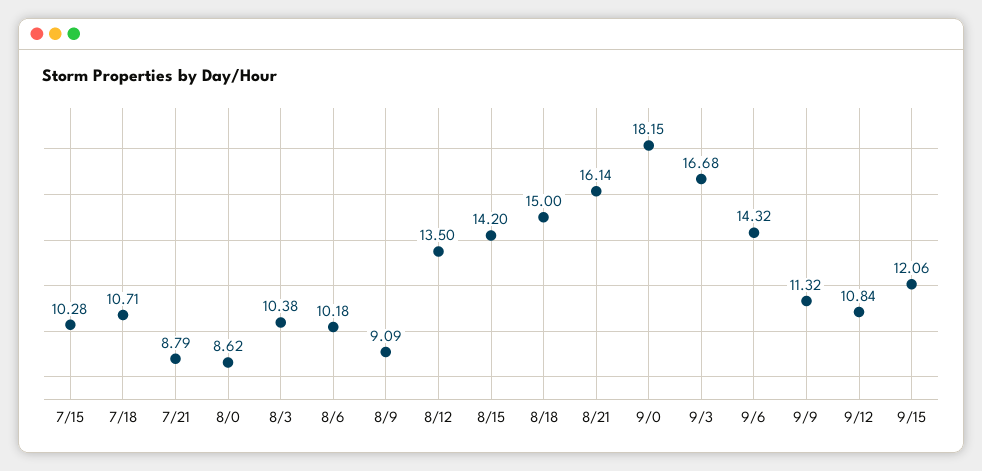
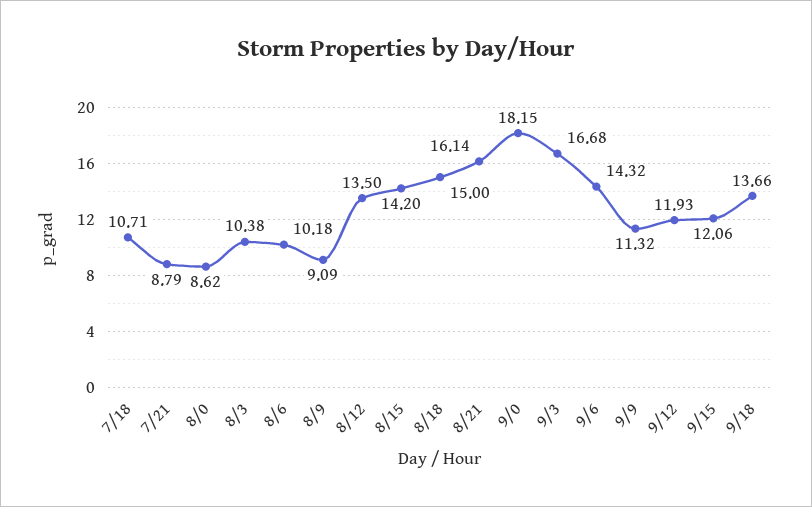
7/15: 10.28 -> none
9/12: 10.84 -> 11.93
9/18: none -> 13.66

